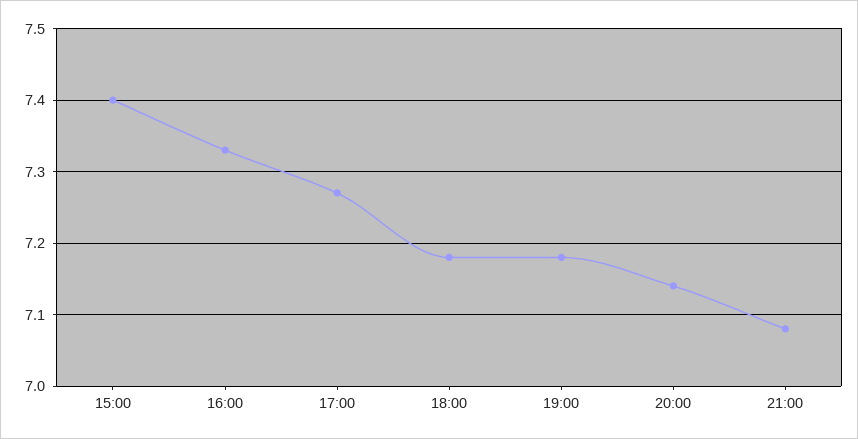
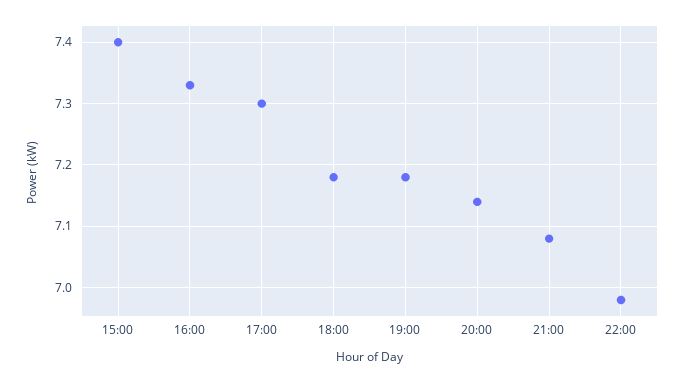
17:00: 7.27 -> 7.3
22:00: none -> 6.98

